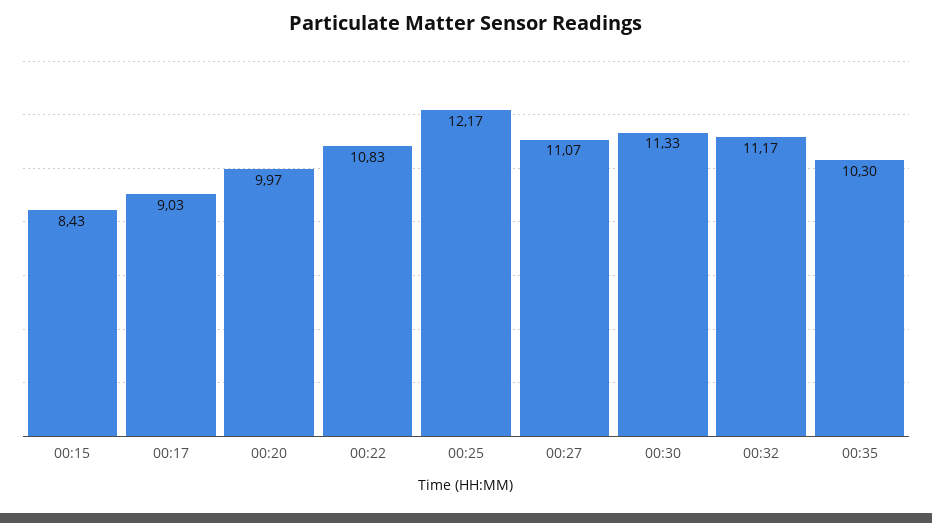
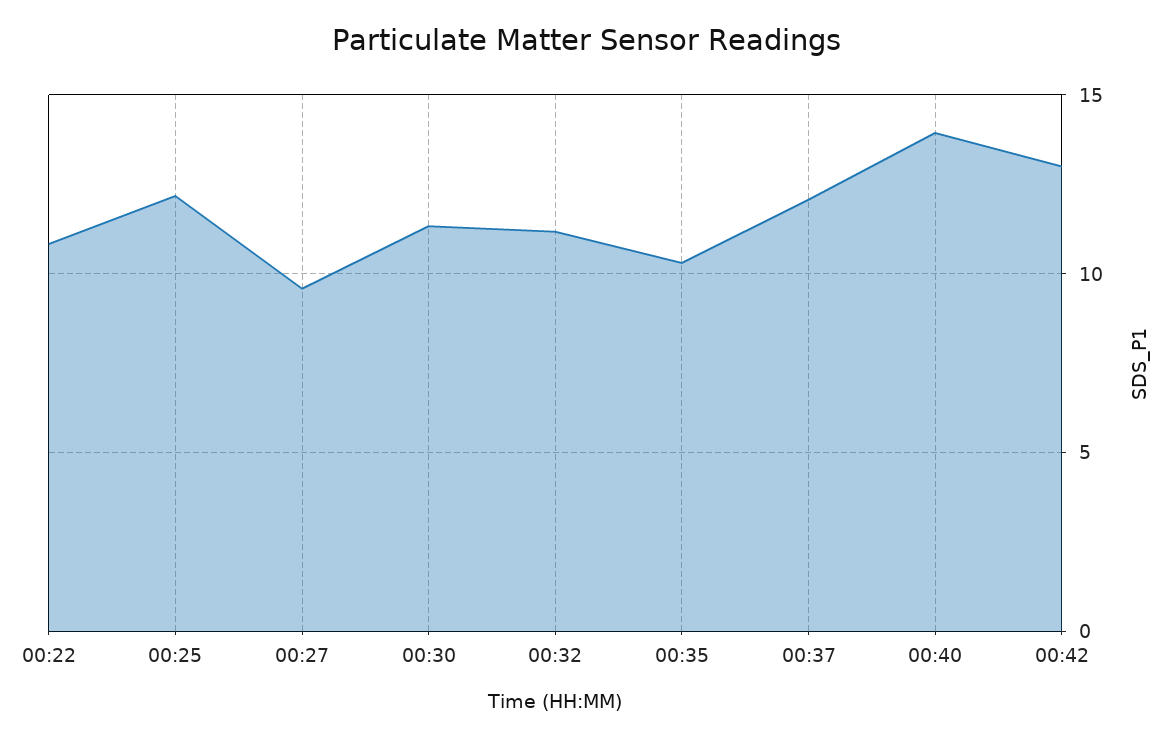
00:15: 8.43 -> none
00:17: 9.03 -> none
00:20: 9.97 -> none
00:27: 11.07 -> 9.5
00:37: none -> 12
00:40: none -> 14
00:42: none -> 13

